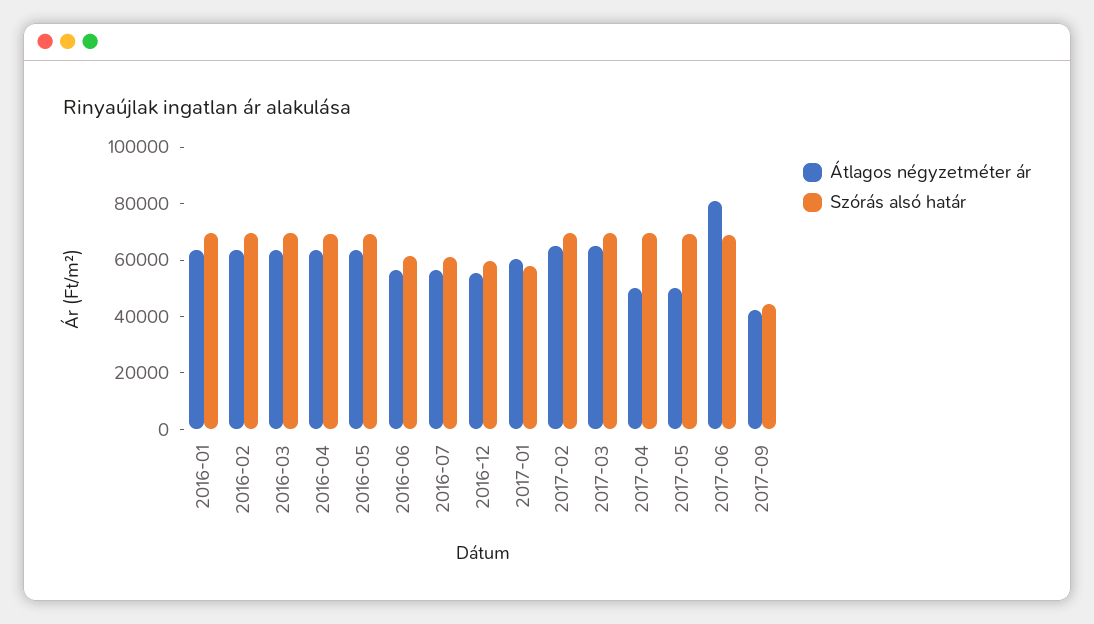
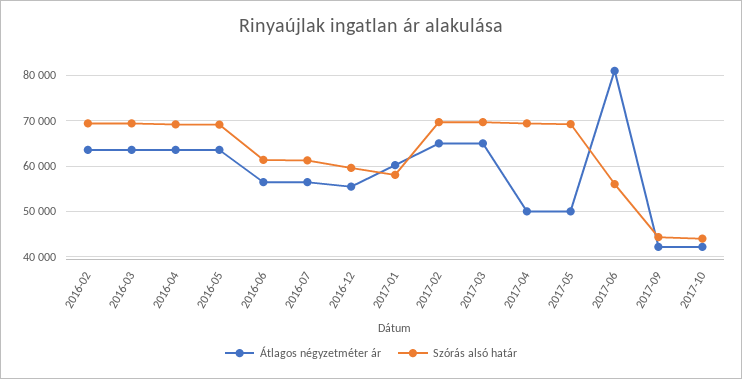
Átlagos négyzetméter ár, 2016-01: 65000 -> none
Szórás alsó határ, 2016-01: 70000 -> none
Szórás alsó határ, 2017-06: 70000 -> 56000
Átlagos négyzetméter ár, 2017-10: none -> 42000
Szórás alsó határ, 2017-10: none -> 44000

